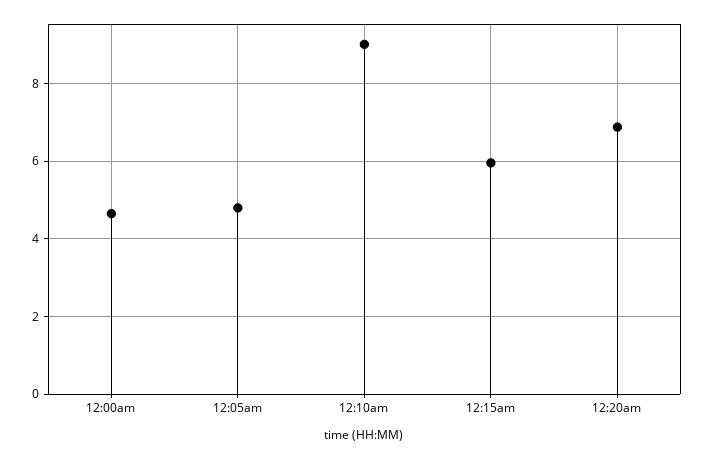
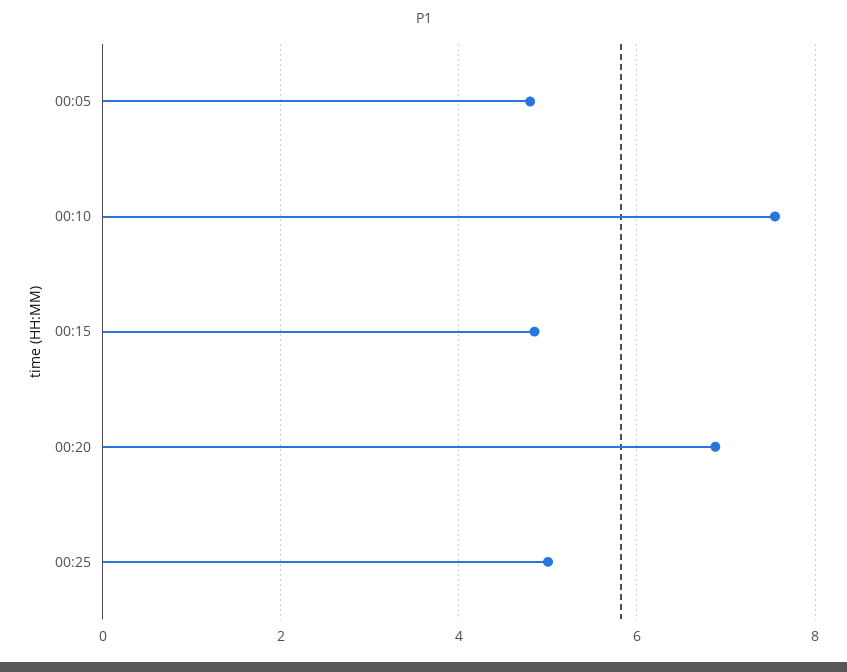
12:00am: 4.6 -> none
12:10am: 9 -> 7.6
12:15am: 6 -> 4.8
00:25: none -> 5

